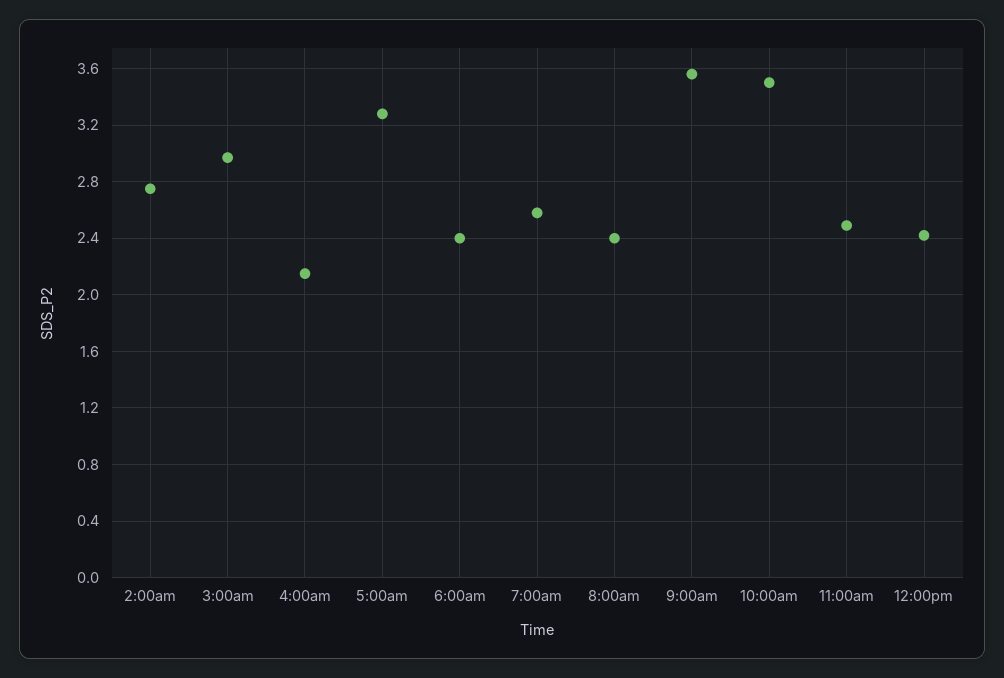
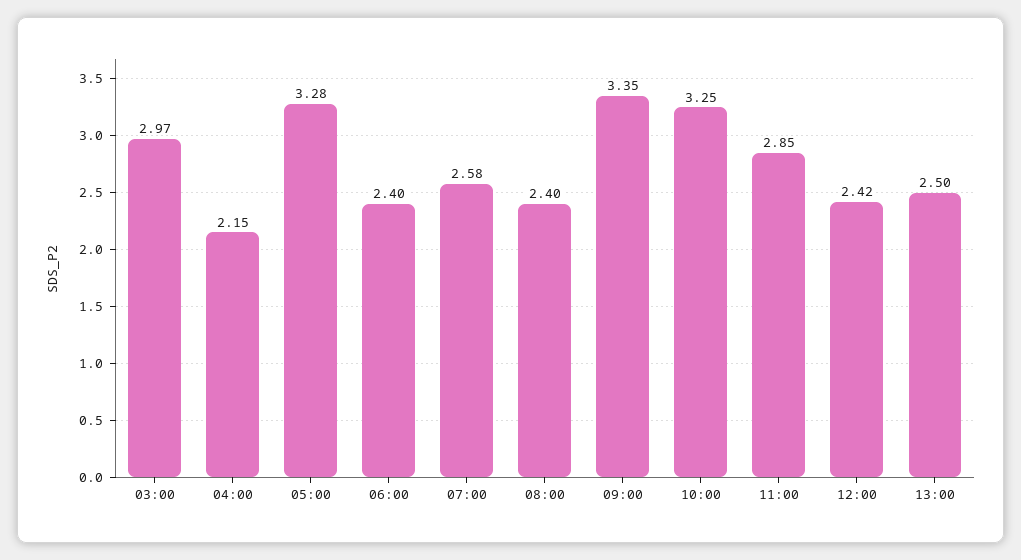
2:00am: 2.75 -> none
9:00am: 3.55 -> 3.35
10:00am: 3.5 -> 3.25
11:00am: 2.5 -> 2.85
13:00: none -> 2.5

